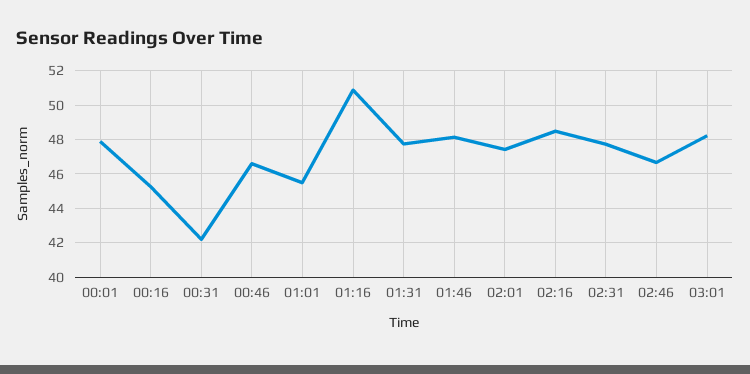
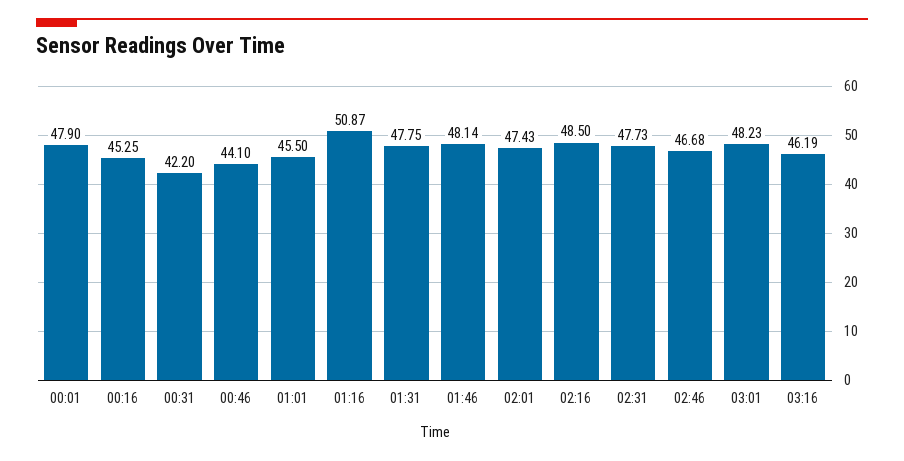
00:46: 46.5 -> 44.1
03:16: none -> 46.19

